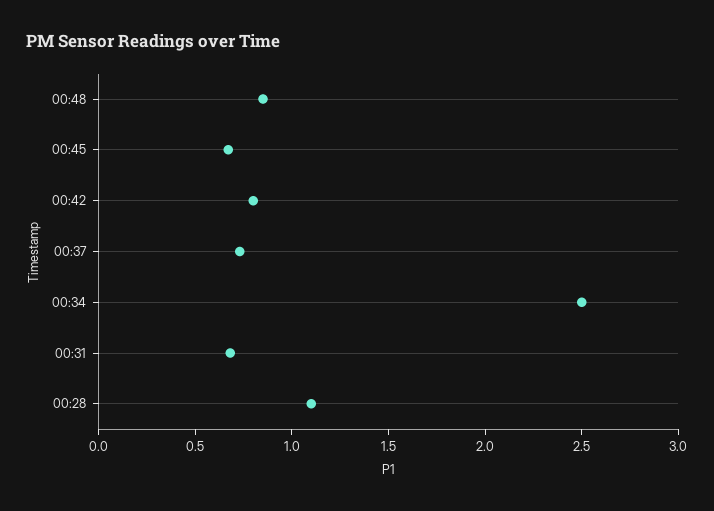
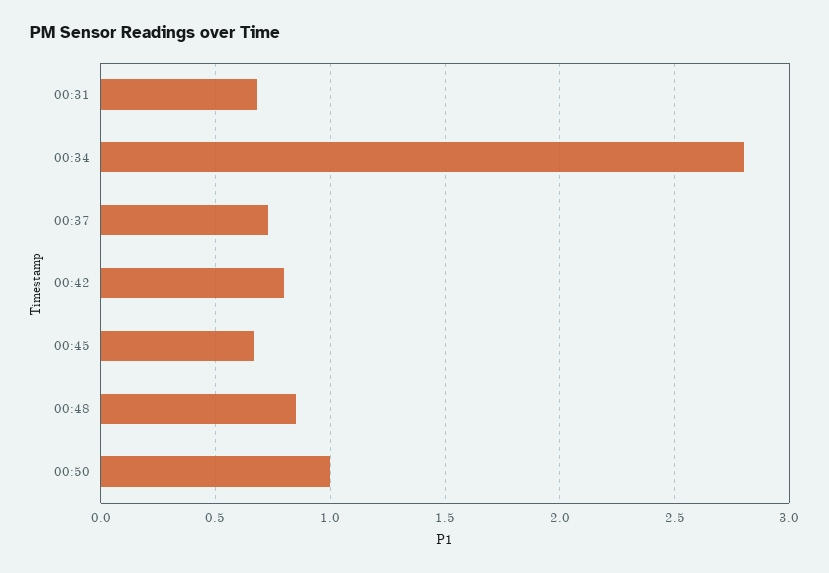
00:34: 2.5 -> 2.8
00:28: 1.1 -> none
00:50: none -> 1

